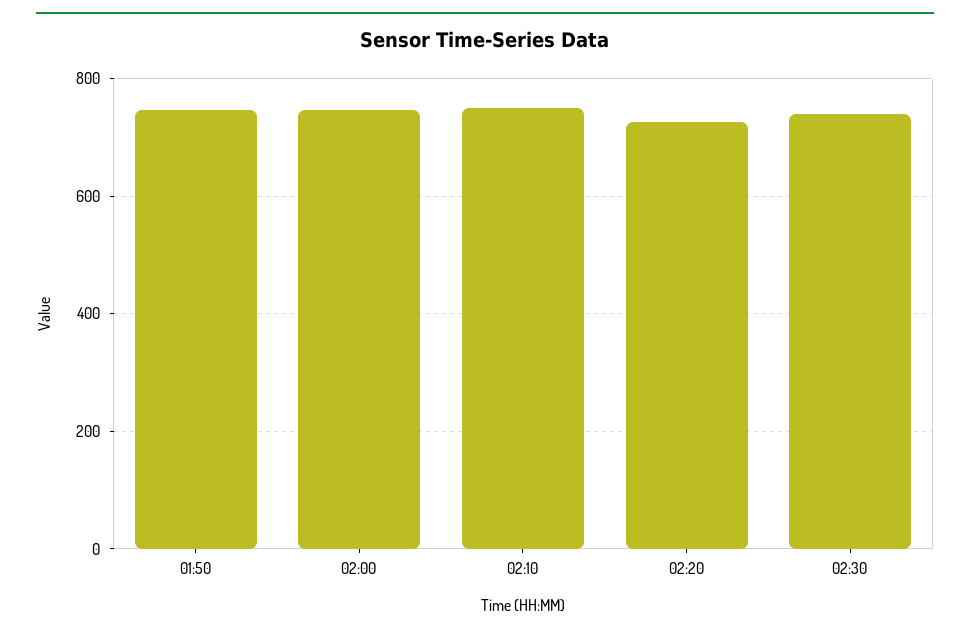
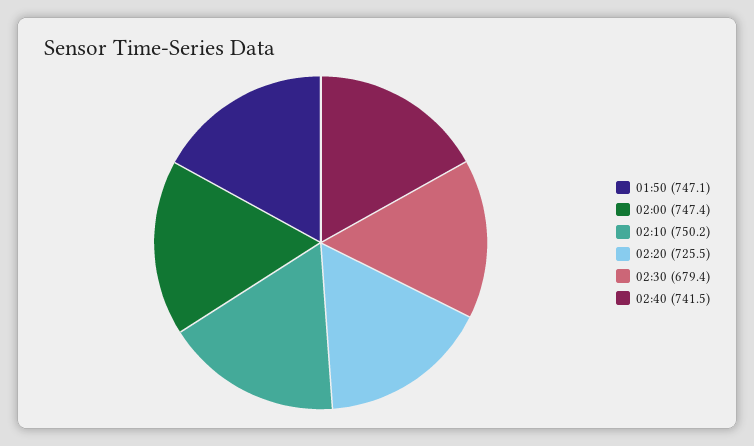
02:30: 740 -> 679.4
02:40: none -> 741.5

